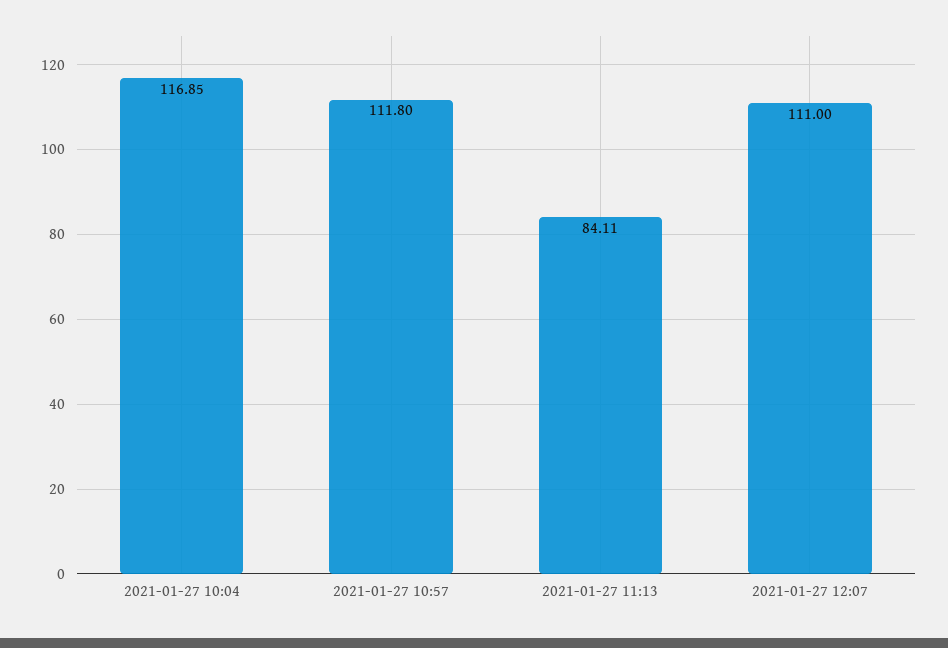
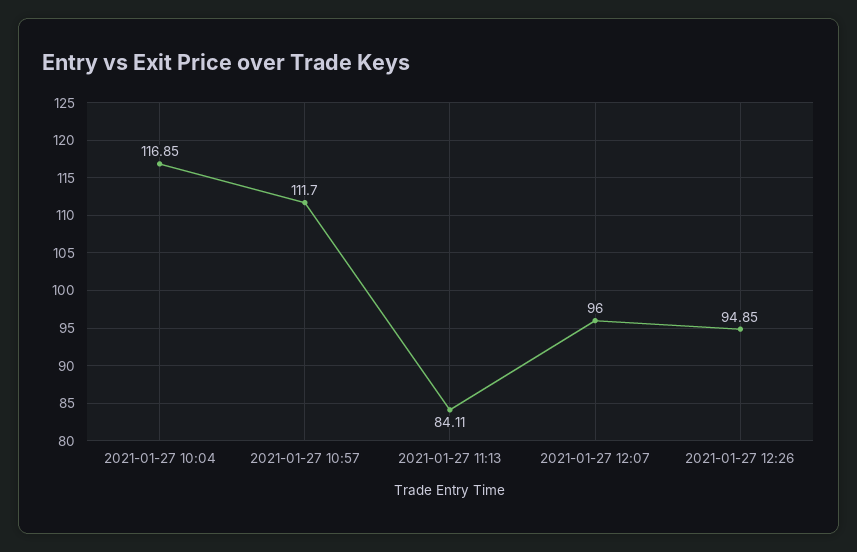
2021-01-27 10:57: 111.8 -> 111.7
2021-01-27 12:07: 111 -> 96
2021-01-27 12:26: none -> 94.85

